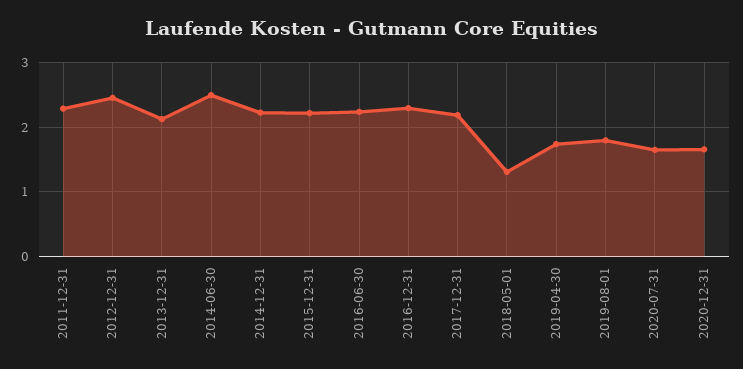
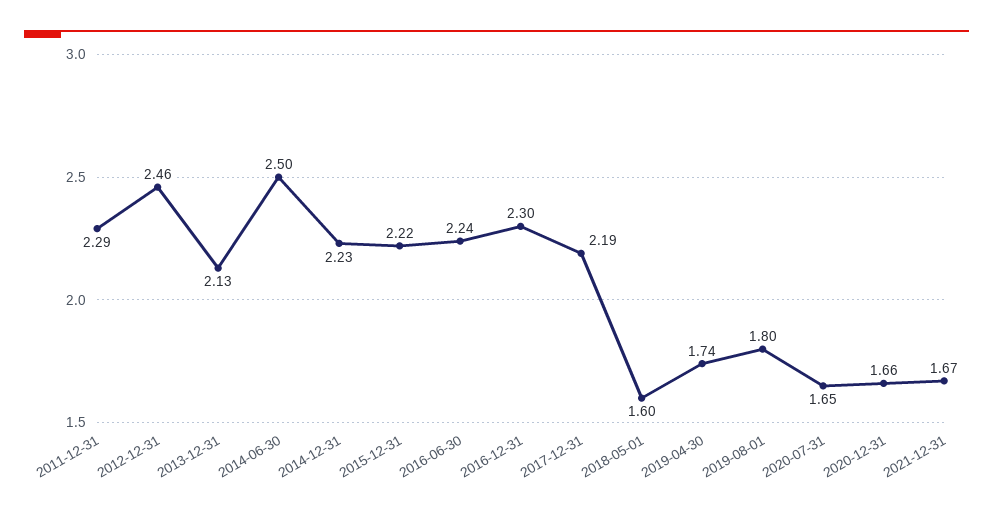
2018-05-01: 1.3 -> 1.6
2021-12-31: none -> 1.67

